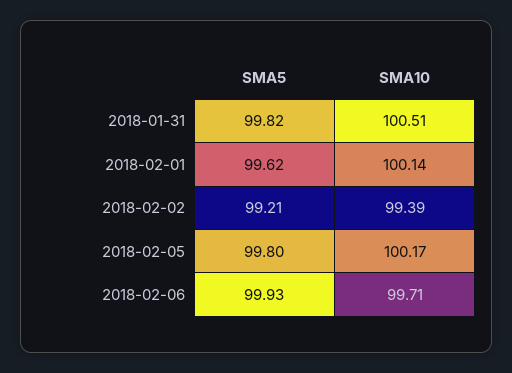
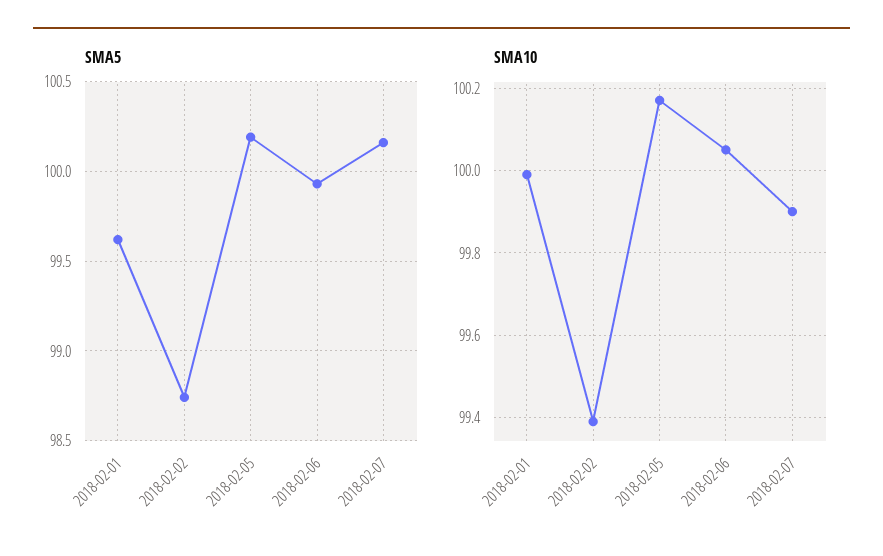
SMA5, 2018-01-31: 99.82 -> none
SMA10, 2018-01-31: 100.51 -> none
SMA10, 2018-02-01: 100.14 -> 100
SMA5, 2018-02-02: 99.21 -> 98.75
SMA5, 2018-02-05: 99.8 -> 100.2
SMA10, 2018-02-06: 99.71 -> 100.05
SMA5, 2018-02-07: none -> 100.15
SMA10, 2018-02-07: none -> 99.9

